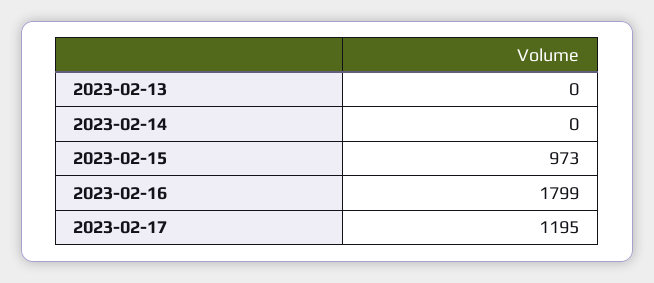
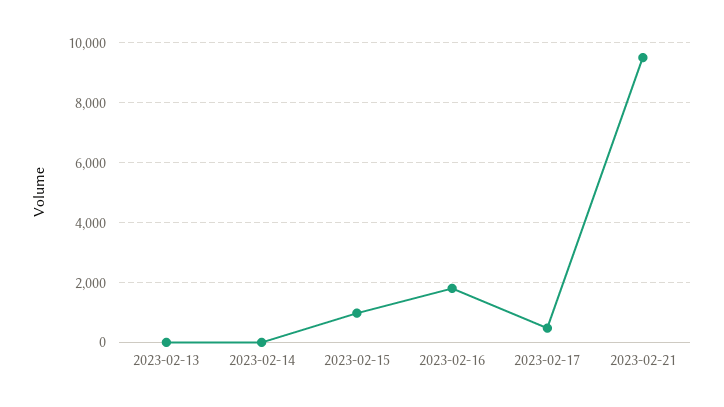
2023-02-17: 1195 -> 500
2023-02-21: none -> 9500

